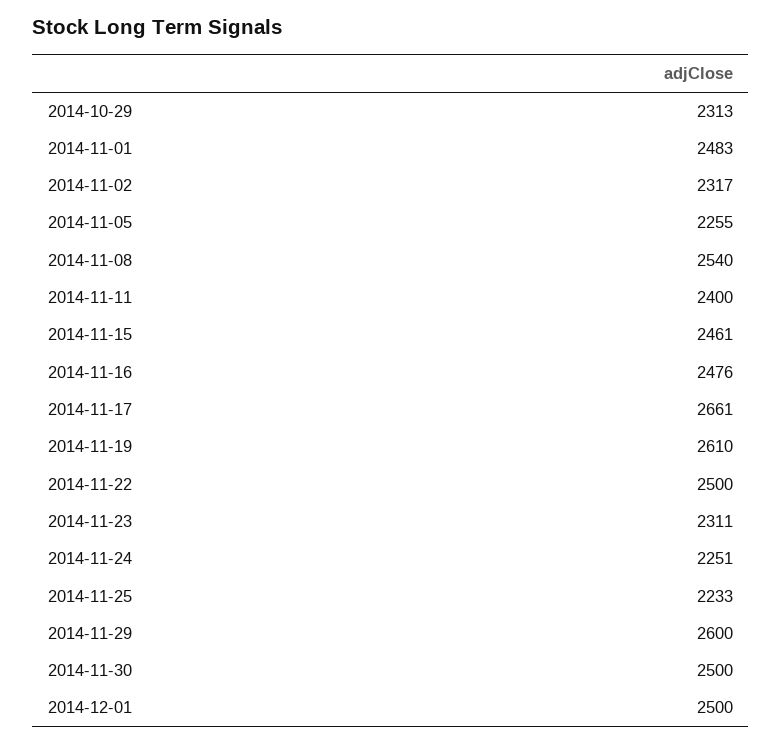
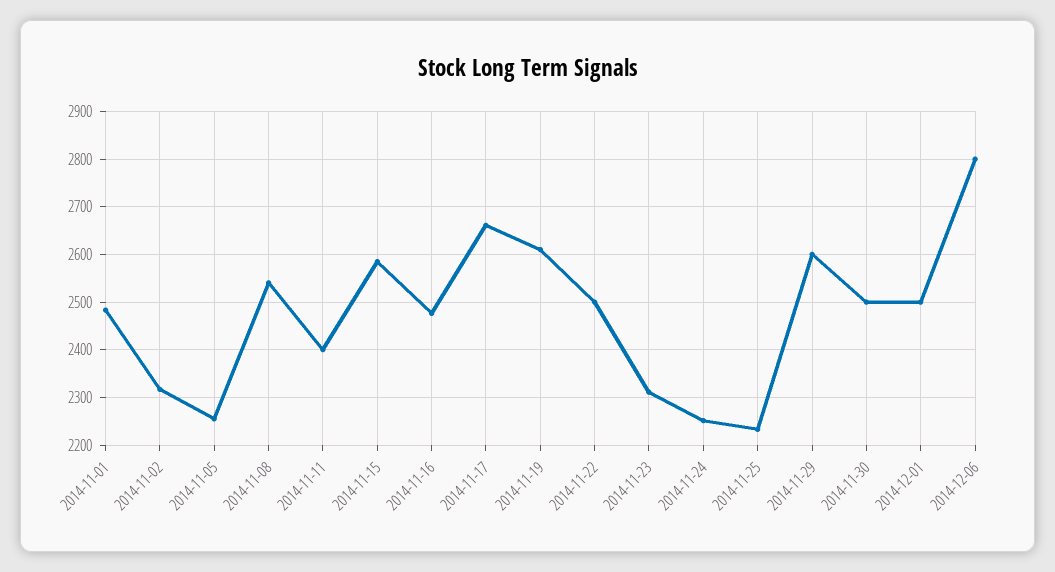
2014-10-29: 2313 -> none
2014-11-15: 2461 -> 2580
2014-12-06: none -> 2800

